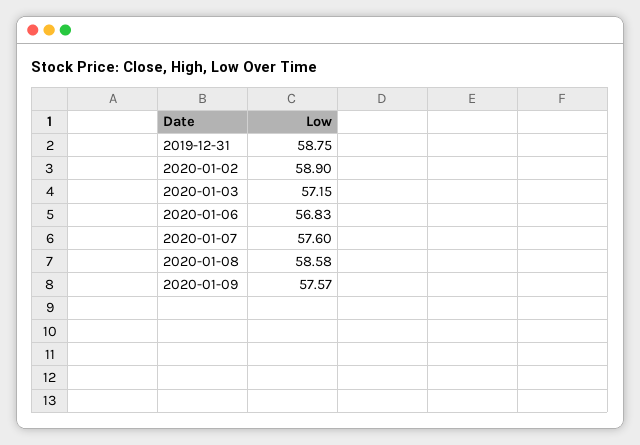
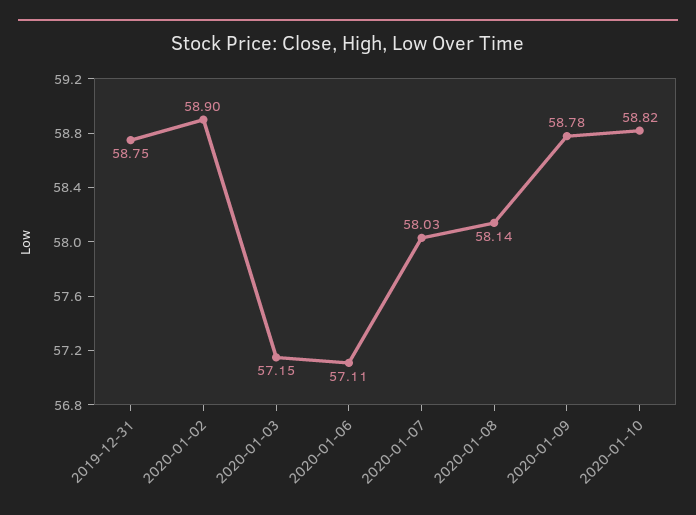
2020-01-06: 56.83 -> 57.11
2020-01-07: 57.6 -> 58.03
2020-01-08: 58.58 -> 58.14
2020-01-09: 57.57 -> 58.78
2020-01-10: none -> 58.82

